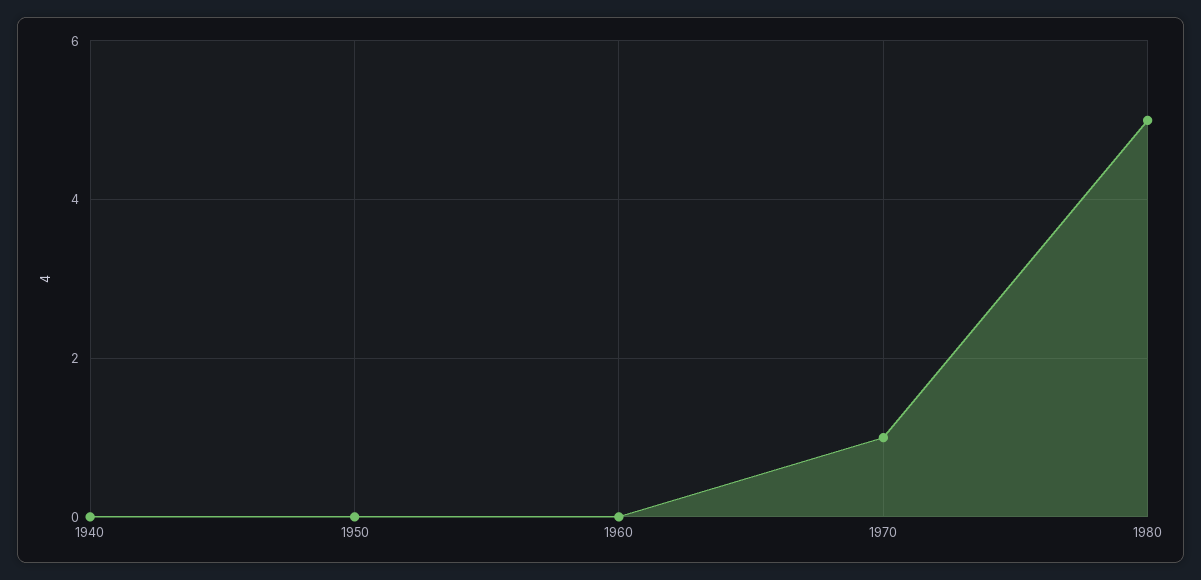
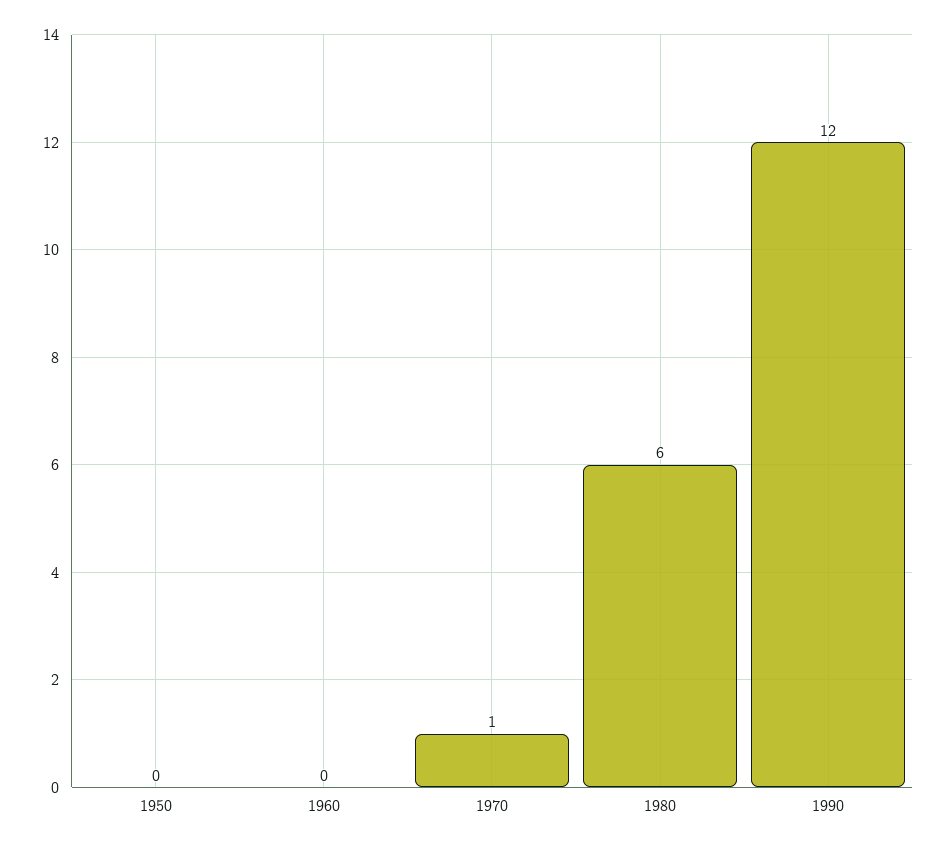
1940: 0 -> none
1980: 5 -> 6
1990: none -> 12

